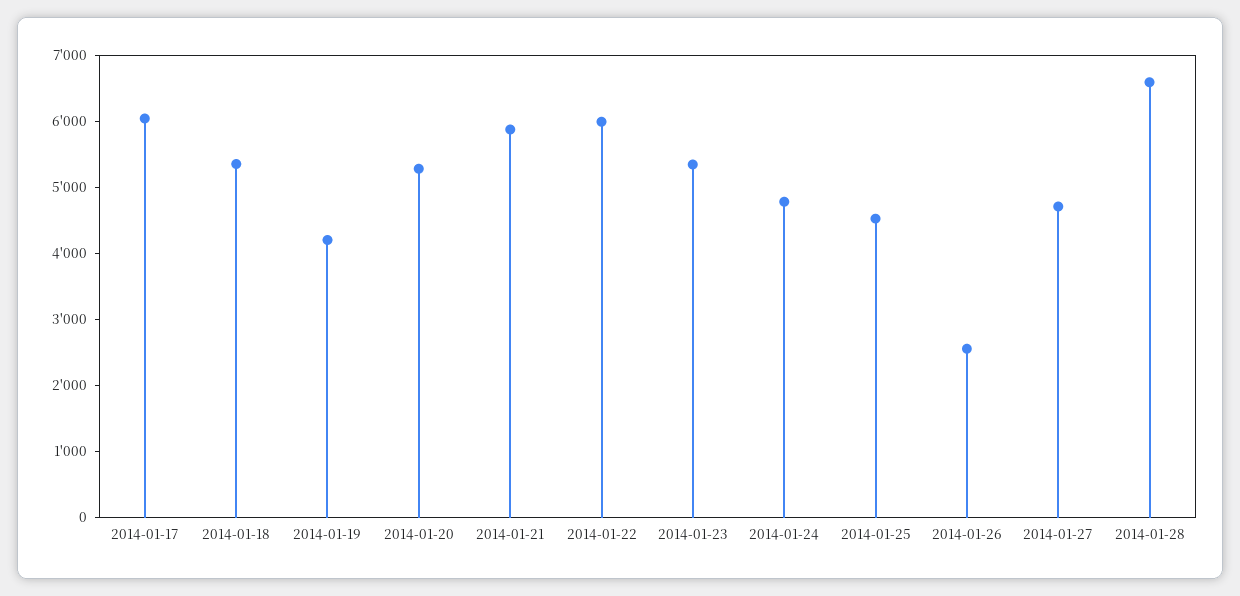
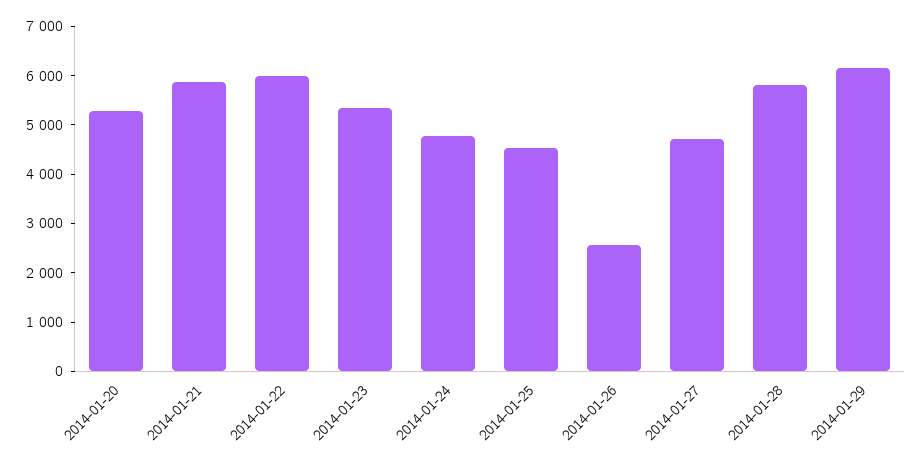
2014-01-17: 6000 -> none
2014-01-18: 5400 -> none
2014-01-19: 4200 -> none
2014-01-28: 6600 -> 5800
2014-01-29: none -> 6200

